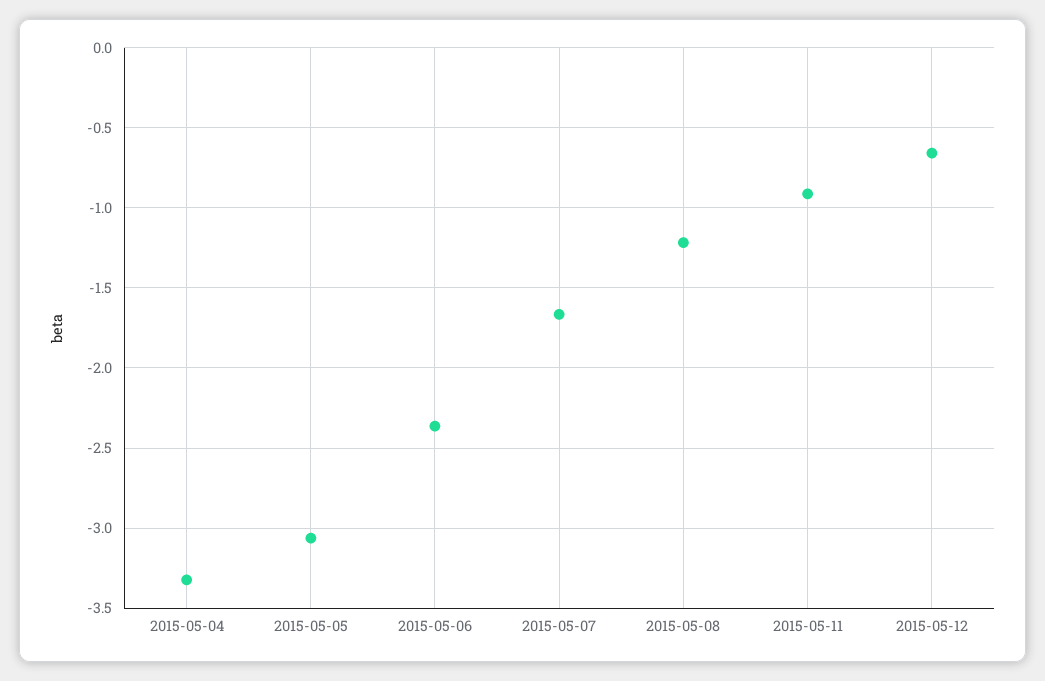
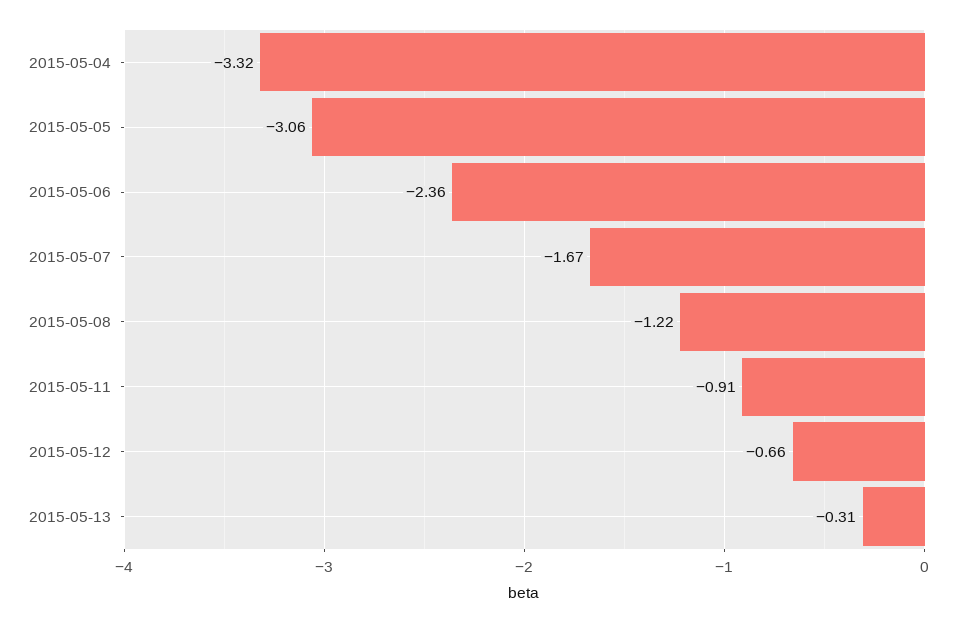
2015-05-13: none -> -0.31

